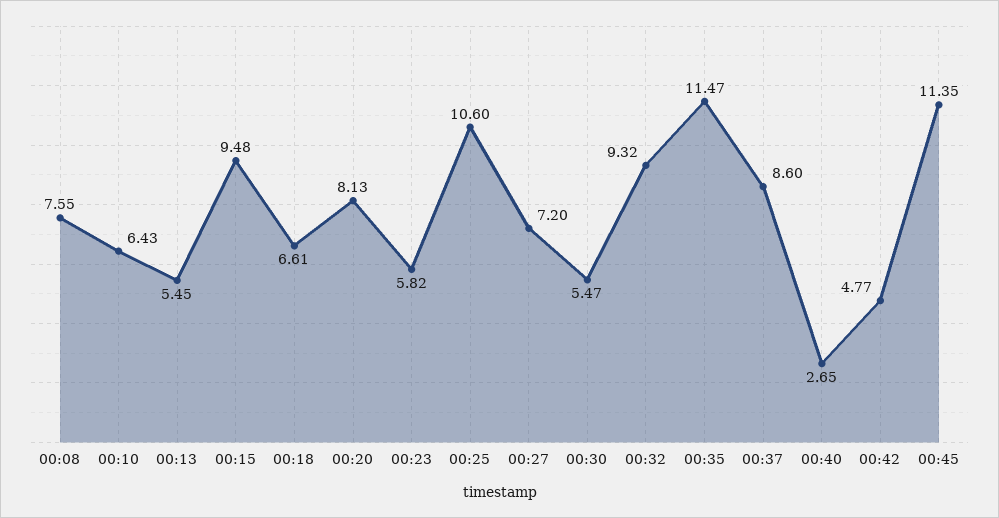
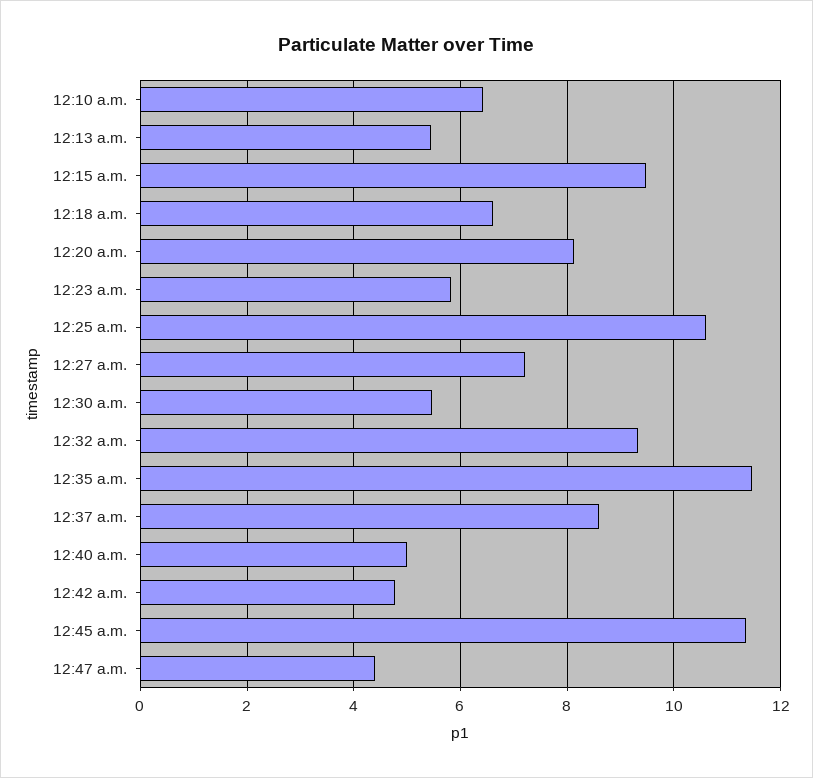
00:08: 7.55 -> none
00:40: 2.65 -> 5
12:47 a.m.: none -> 4.4

